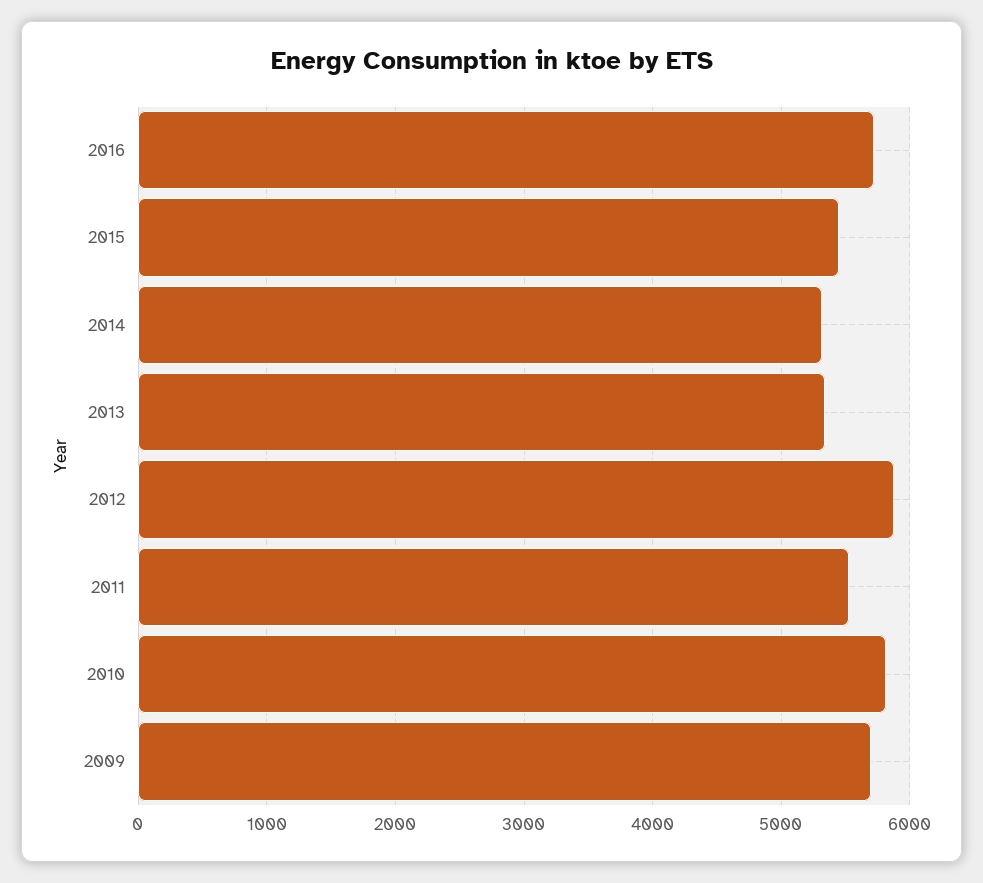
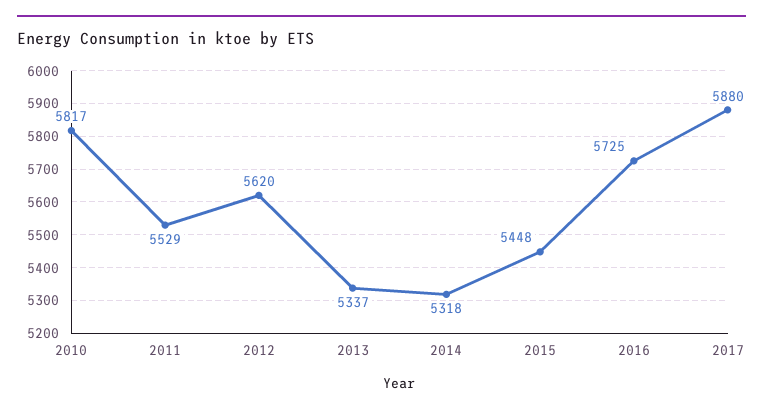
2012: 5900 -> 5620
2009: 5700 -> none
2017: none -> 5880

